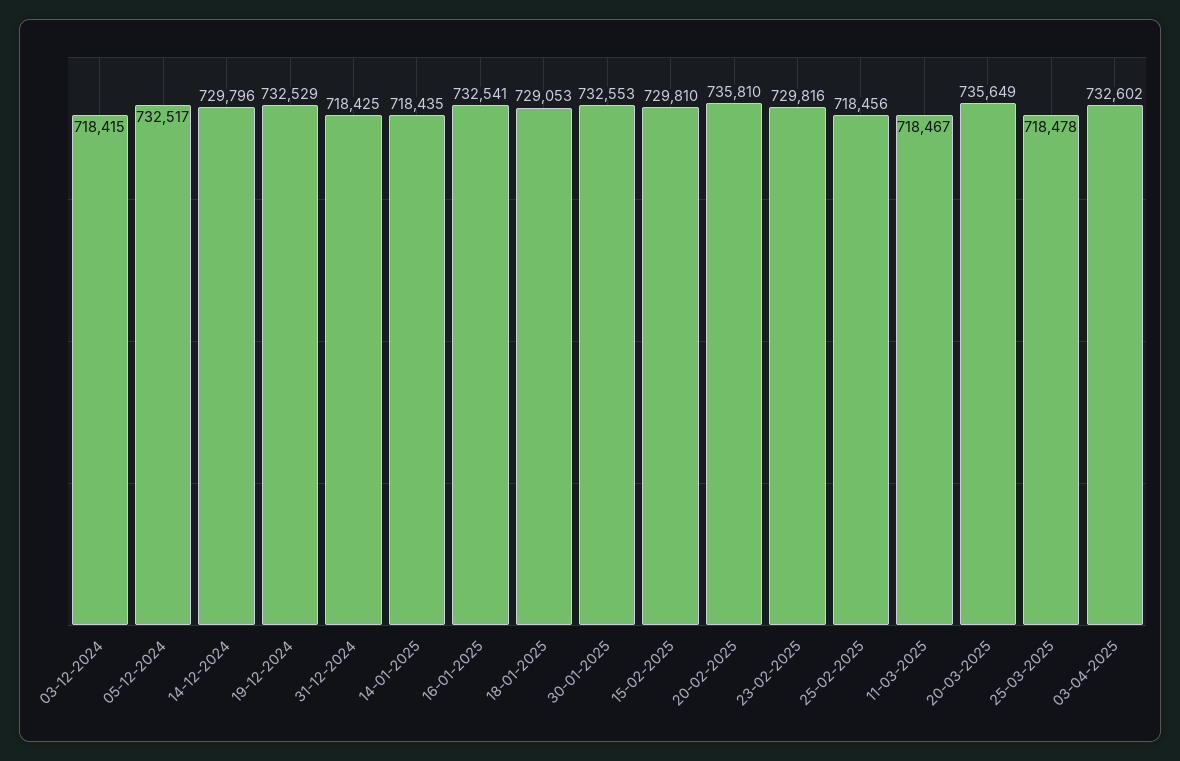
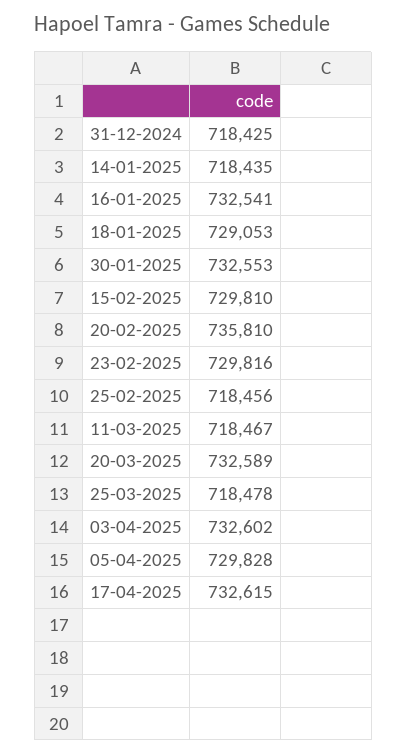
03-12-2024: 718415 -> none
05-12-2024: 732517 -> none
14-12-2024: 729796 -> none
19-12-2024: 732529 -> none
20-03-2025: 735649 -> 732589
05-04-2025: none -> 729828
17-04-2025: none -> 732615

